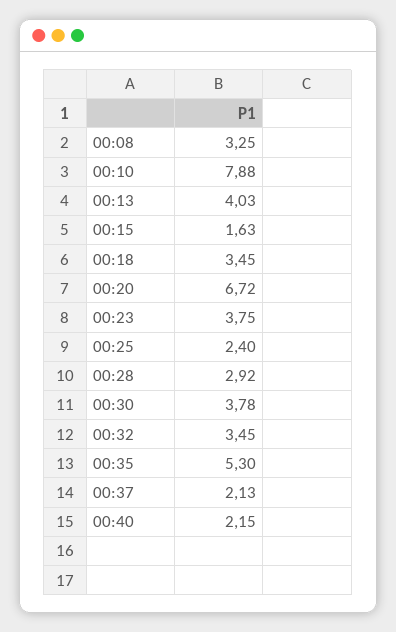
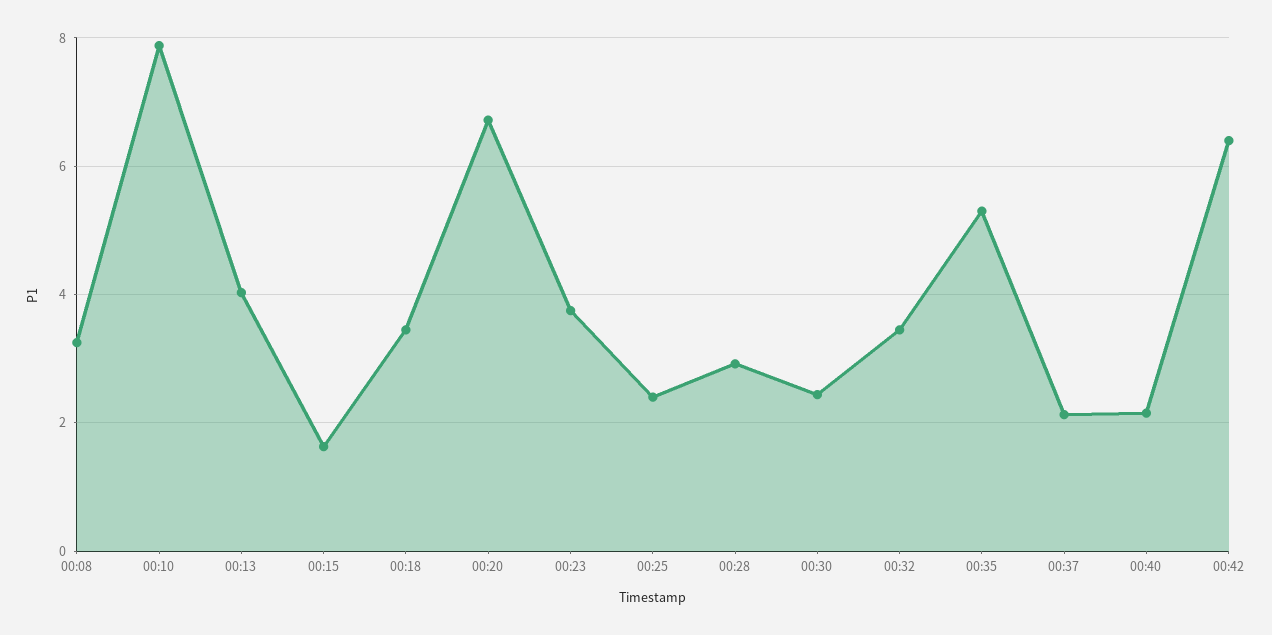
00:30: 3.78 -> 2.4
00:42: none -> 6.4

